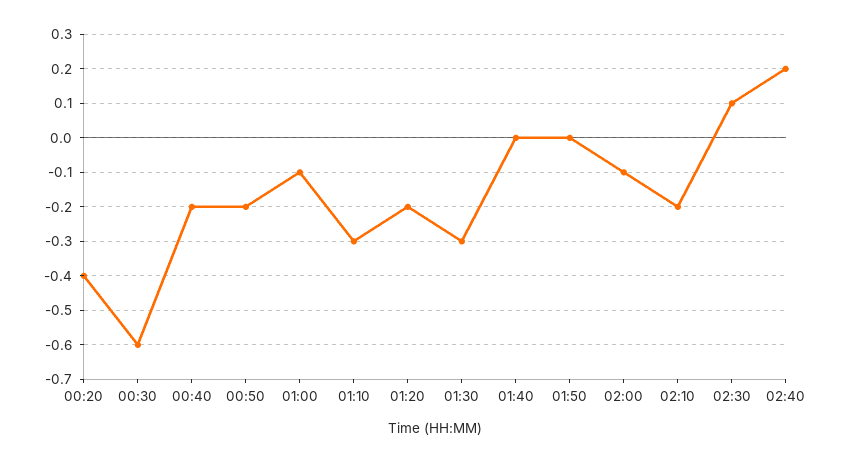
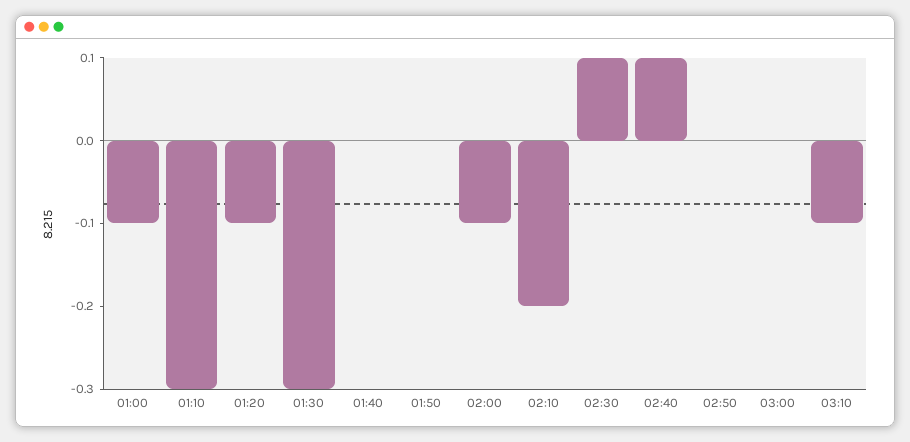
00:20: -0.4 -> none
00:30: -0.6 -> none
00:40: -0.2 -> none
00:50: -0.2 -> none
01:20: -0.2 -> -0.1
02:40: 0.2 -> 0.1
02:50: none -> 0
03:00: none -> 0
03:10: none -> -0.1

